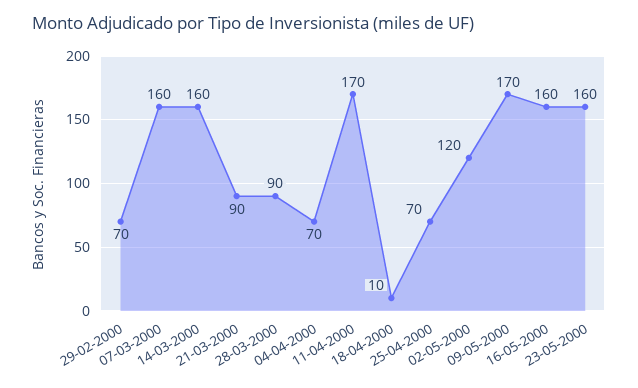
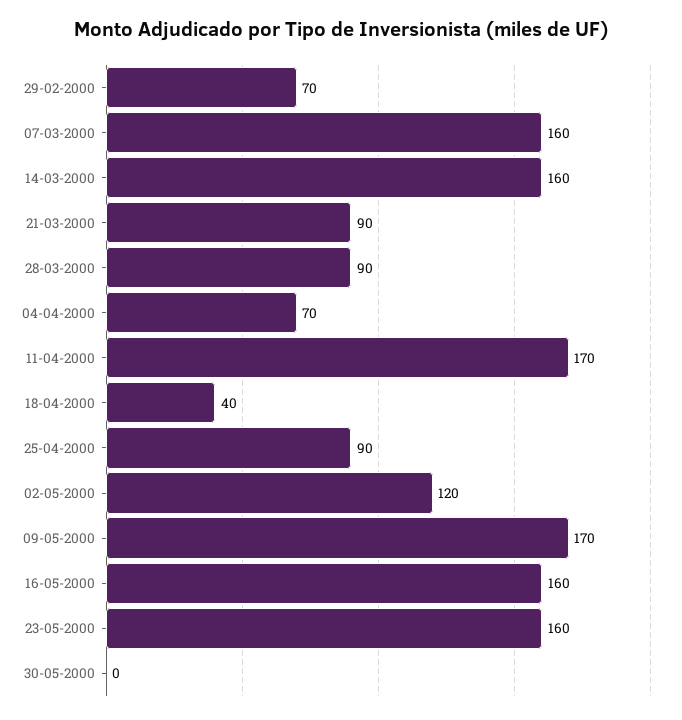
18-04-2000: 10 -> 40
25-04-2000: 70 -> 90
30-05-2000: none -> 0

